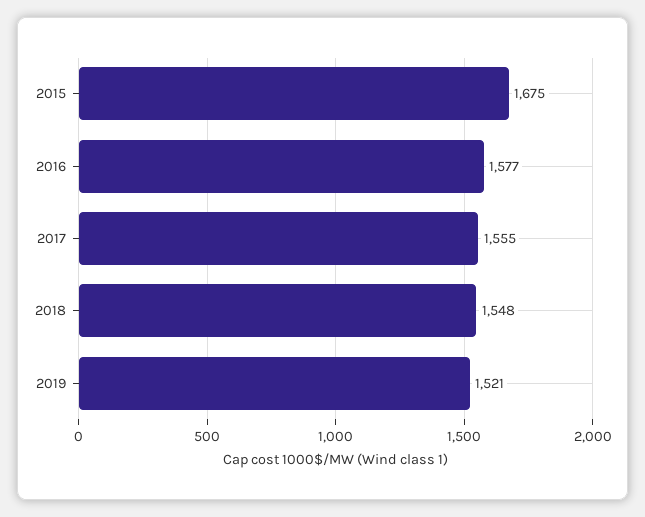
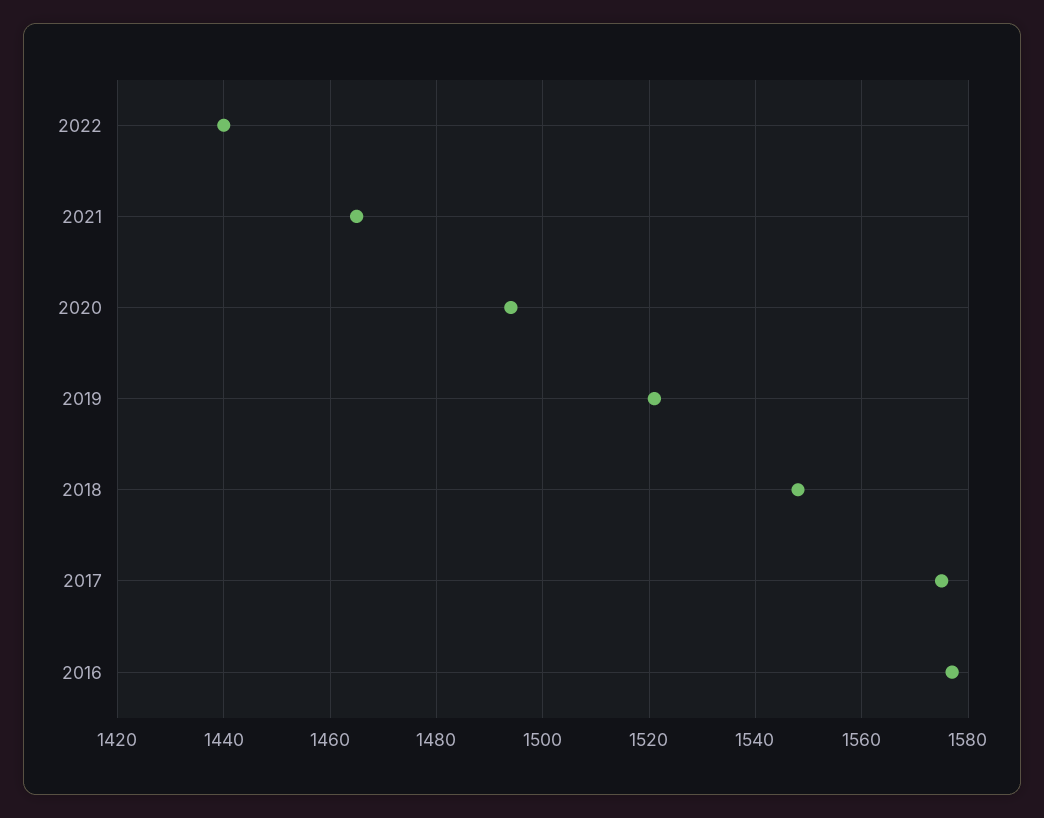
2015: 1675 -> none
2017: 1555 -> 1575
2022: none -> 1440
2021: none -> 1465
2020: none -> 1495

